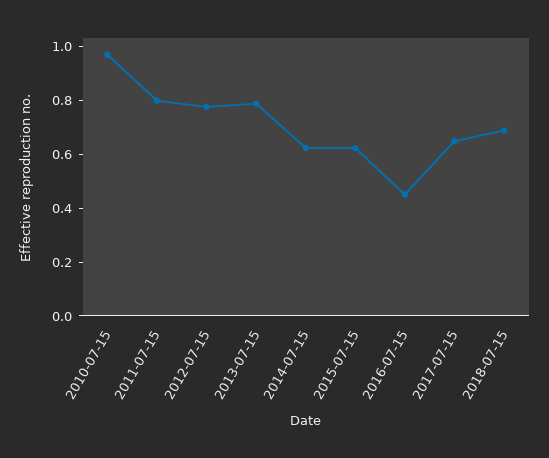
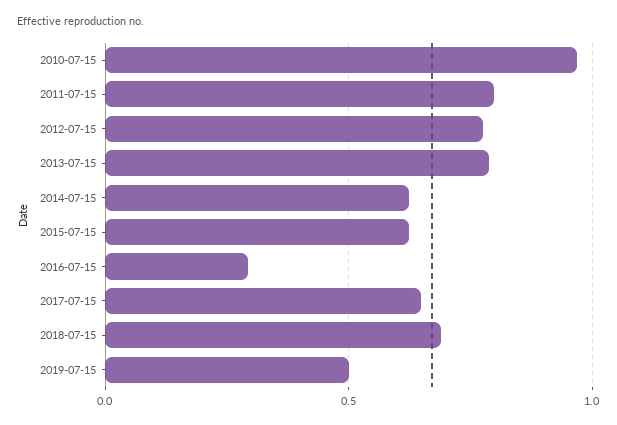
2016-07-15: 0.45 -> 0.3
2019-07-15: none -> 0.5

